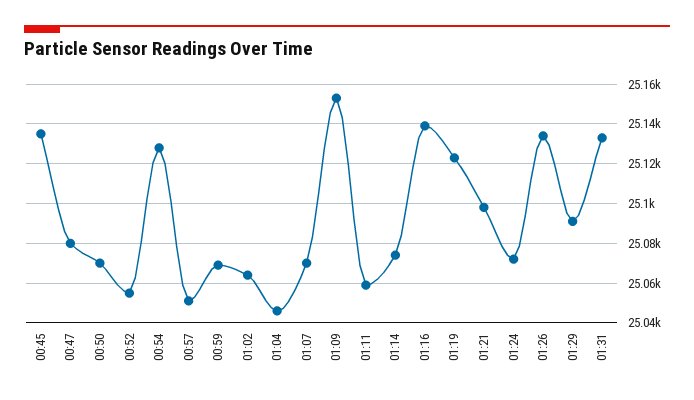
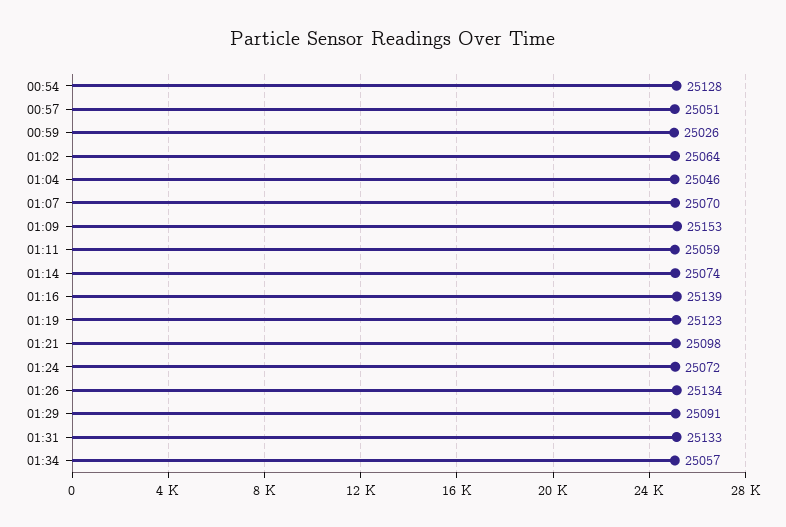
00:45: 25135 -> none
00:47: 25080 -> none
00:50: 25070 -> none
00:52: 25055 -> none
00:59: 25070 -> 25026
01:34: none -> 25057

